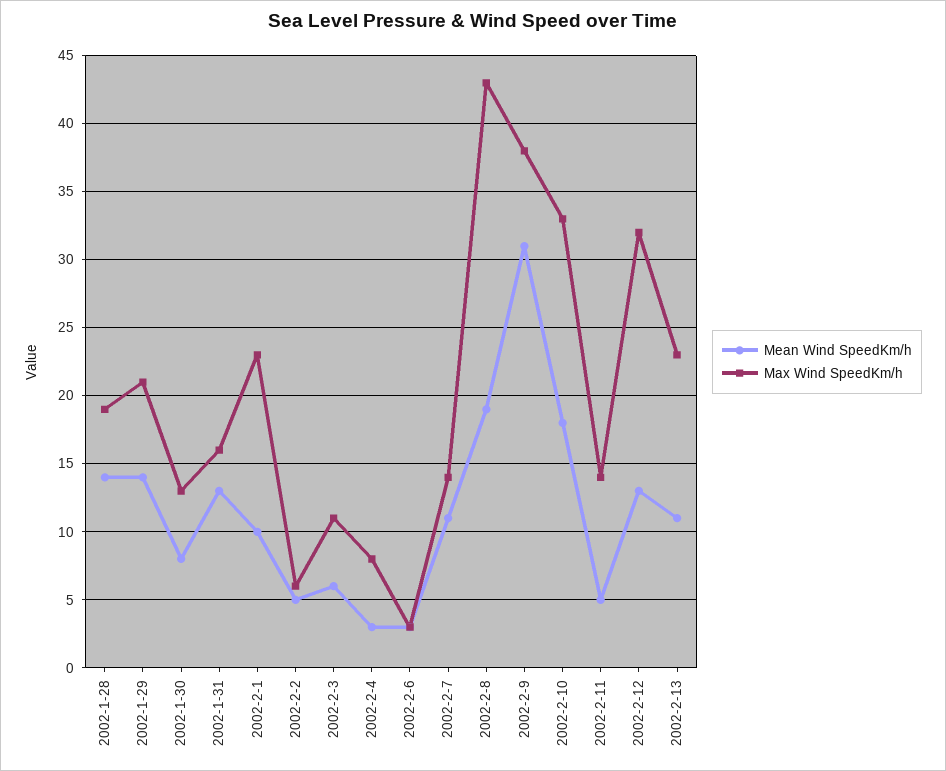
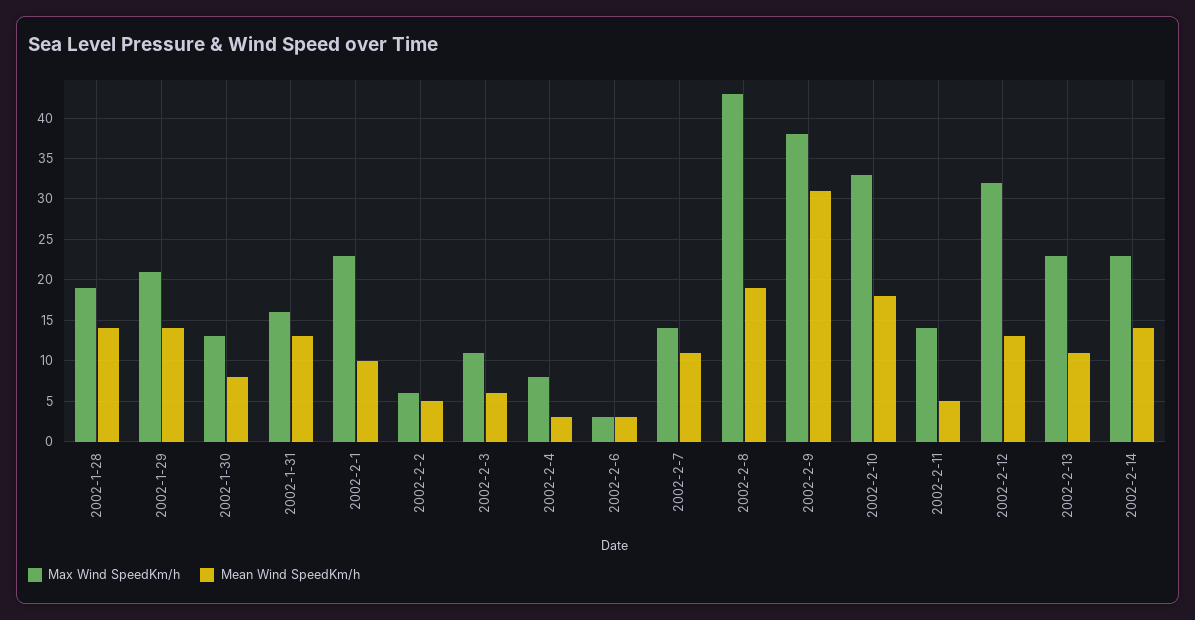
Max Wind SpeedKm/h, 2002-2-14: none -> 23
Mean Wind SpeedKm/h, 2002-2-14: none -> 14

